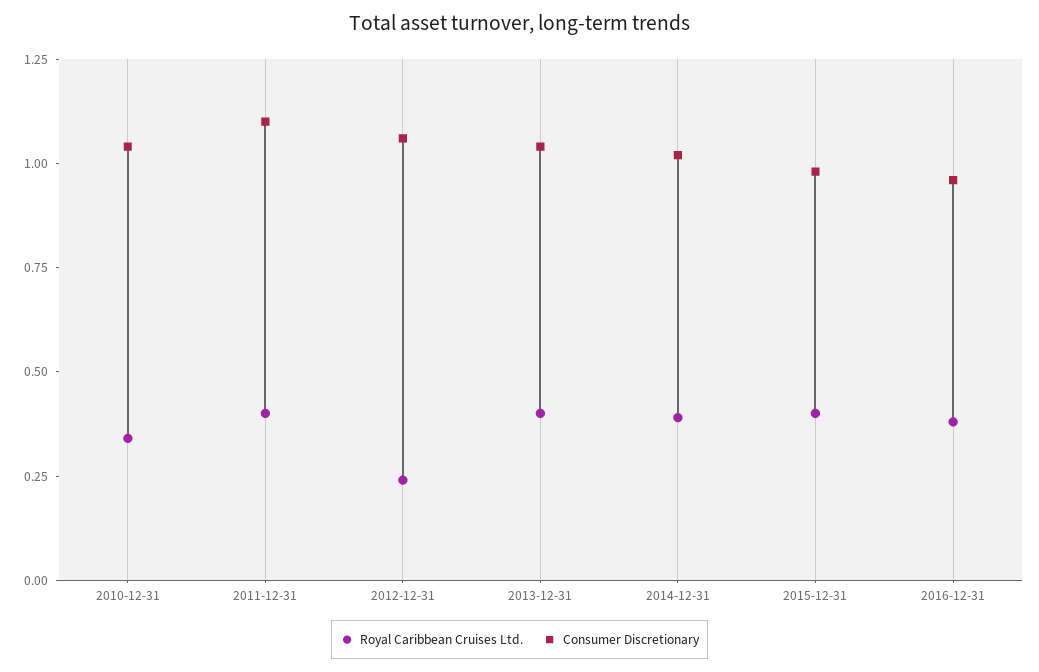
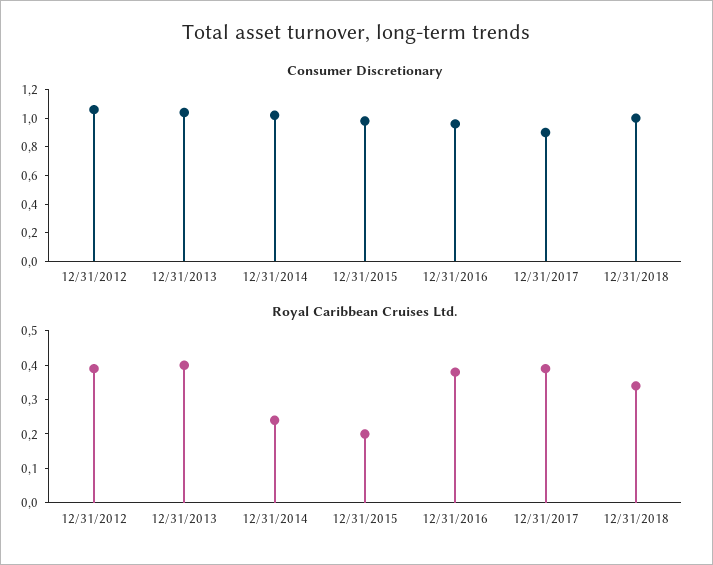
Royal Caribbean Cruises Ltd., 2010-12-31: 0.35 -> none
Consumer Discretionary, 2010-12-31: 1.05 -> none
Royal Caribbean Cruises Ltd., 2011-12-31: 0.4 -> none
Consumer Discretionary, 2011-12-31: 1.1 -> none
Royal Caribbean Cruises Ltd., 2012-12-31: 0.25 -> 0.4
Royal Caribbean Cruises Ltd., 2014-12-31: 0.4 -> 0.25
Royal Caribbean Cruises Ltd., 2015-12-31: 0.4 -> 0.2
Consumer Discretionary, 12/31/2017: none -> 0.9
Consumer Discretionary, 12/31/2018: none -> 1
Royal Caribbean Cruises Ltd., 12/31/2017: none -> 0.4
Royal Caribbean Cruises Ltd., 12/31/2018: none -> 0.35

